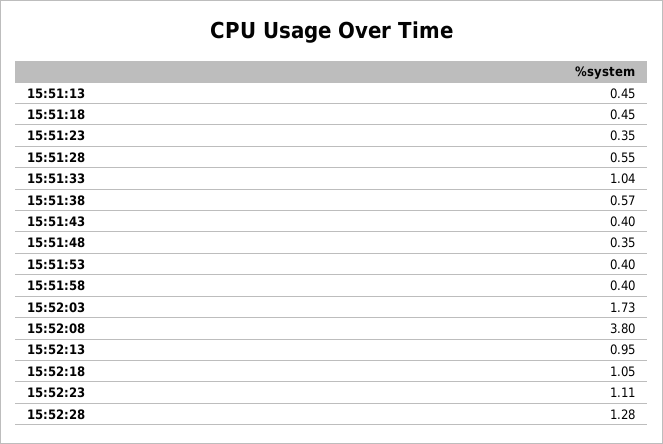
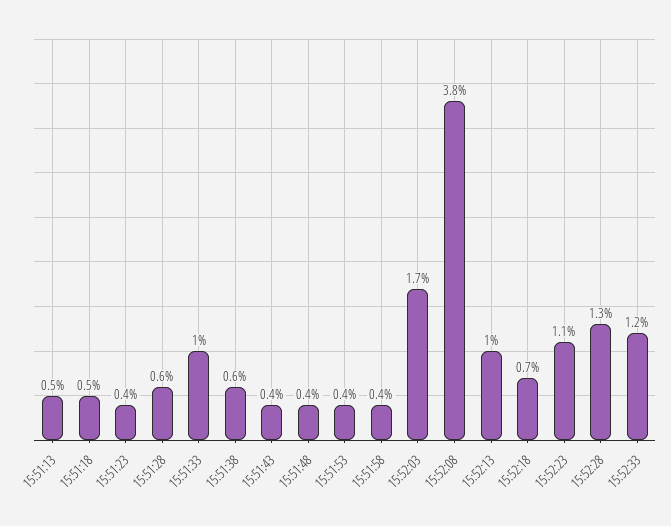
15:52:18: 1.05 -> 0.7
15:52:33: none -> 1.2

